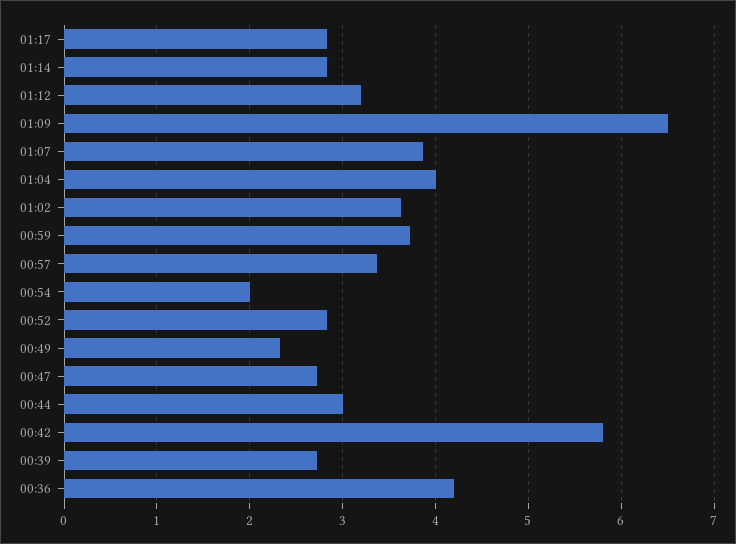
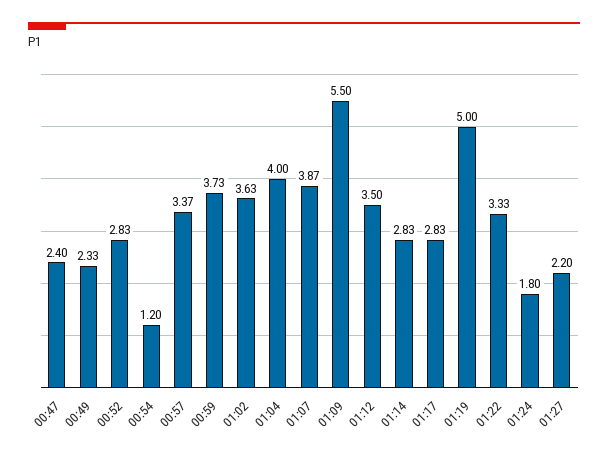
01:12: 3.2 -> 3.5
01:09: 6.5 -> 5.5
00:54: 2 -> 1.2
00:47: 2.7 -> 2.4
00:44: 3 -> none
00:42: 5.8 -> none
00:39: 2.7 -> none
00:36: 4.2 -> none
01:19: none -> 5
01:22: none -> 3.33
01:24: none -> 1.8
01:27: none -> 2.2

